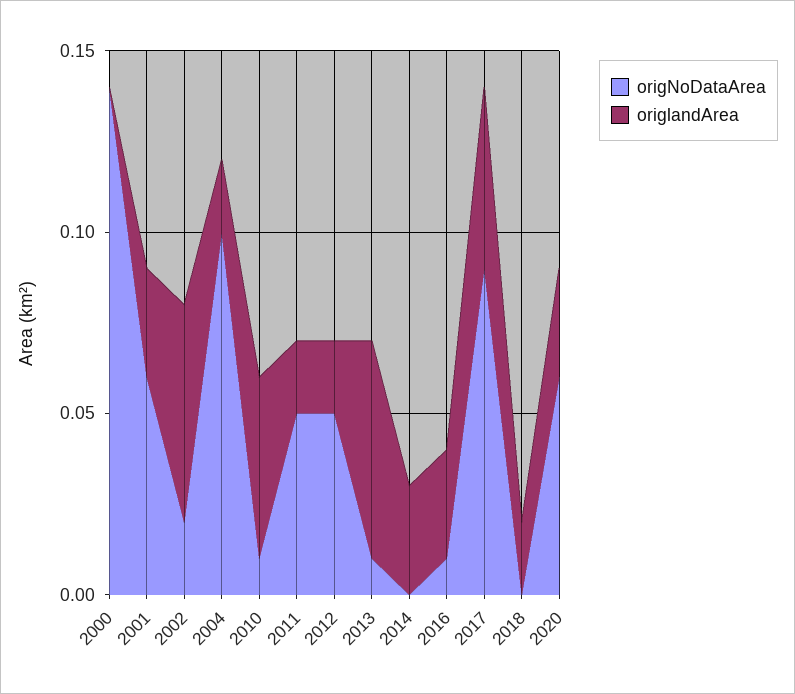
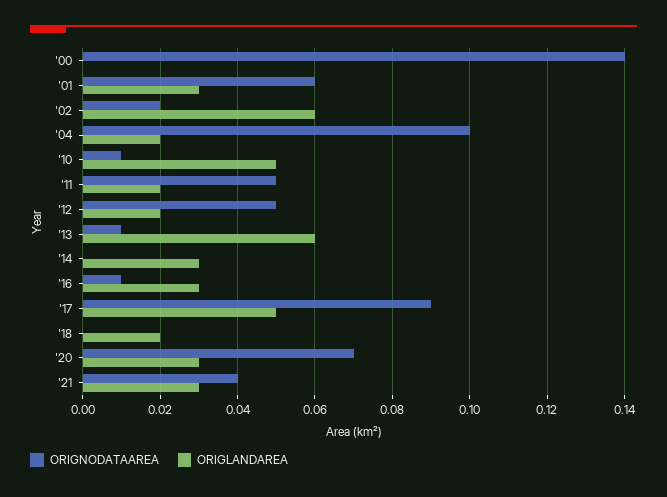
origNoDataArea, 2020: 0.06 -> 0.07
origNoDataArea, '21: none -> 0.04
origlandArea, '21: none -> 0.03

